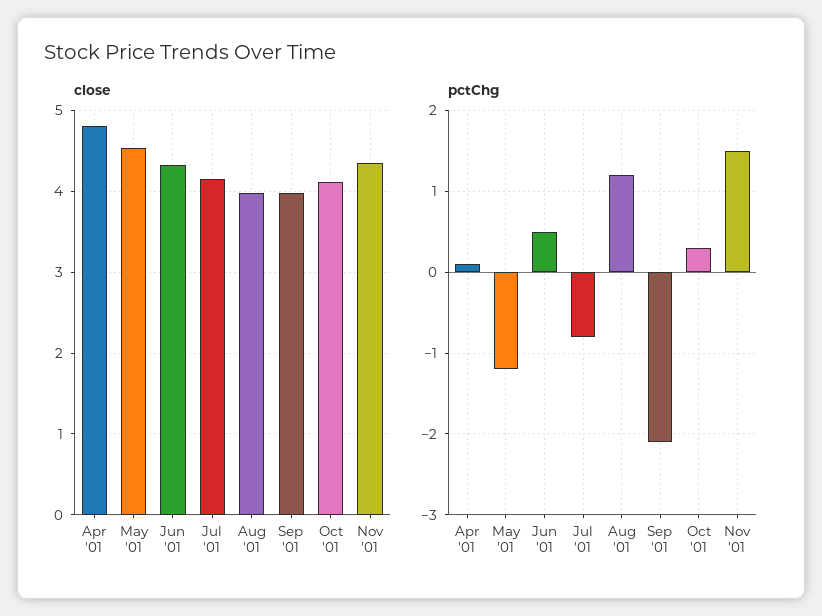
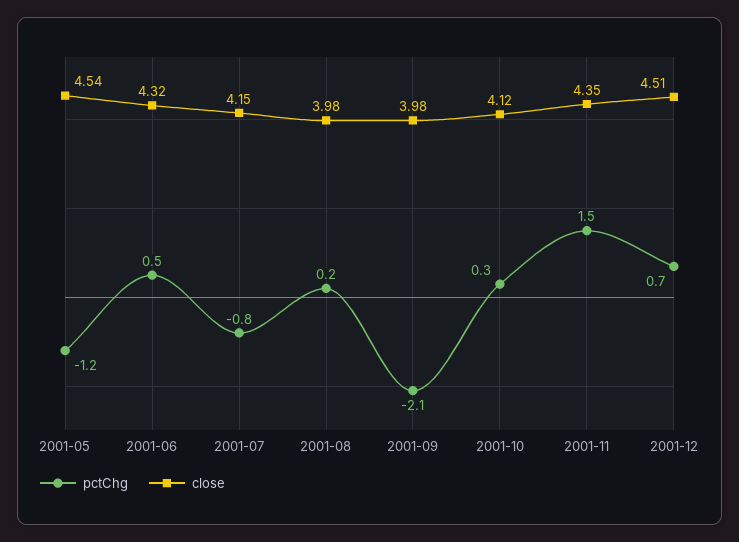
close, Apr '01: 4.8 -> none
pctChg, Apr '01: 0.1 -> none
pctChg, Aug '01: 1.2 -> 0.2
pctChg, 2001-12: none -> 0.7
close, 2001-12: none -> 4.51

